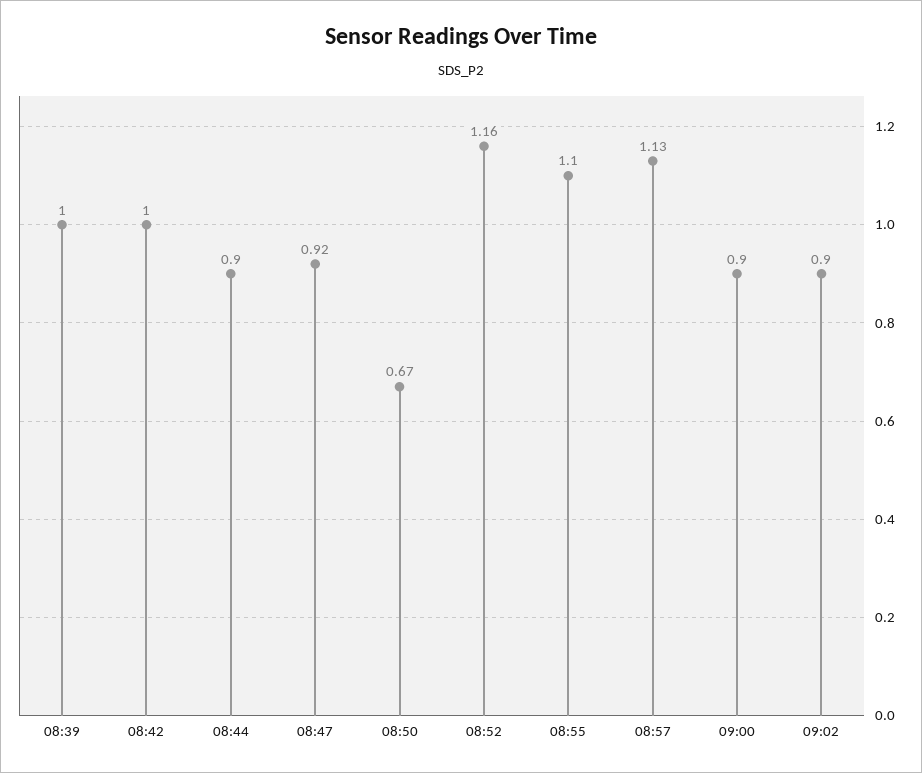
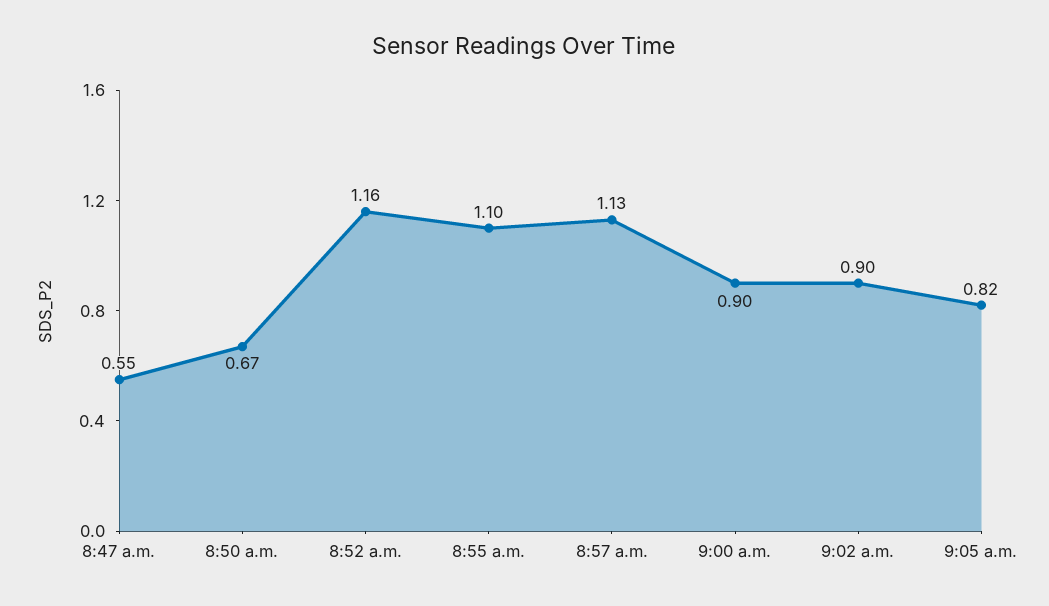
08:39: 1 -> none
08:42: 1 -> none
08:44: 0.9 -> none
08:47: 0.92 -> 0.55
9:05 a.m.: none -> 0.82

